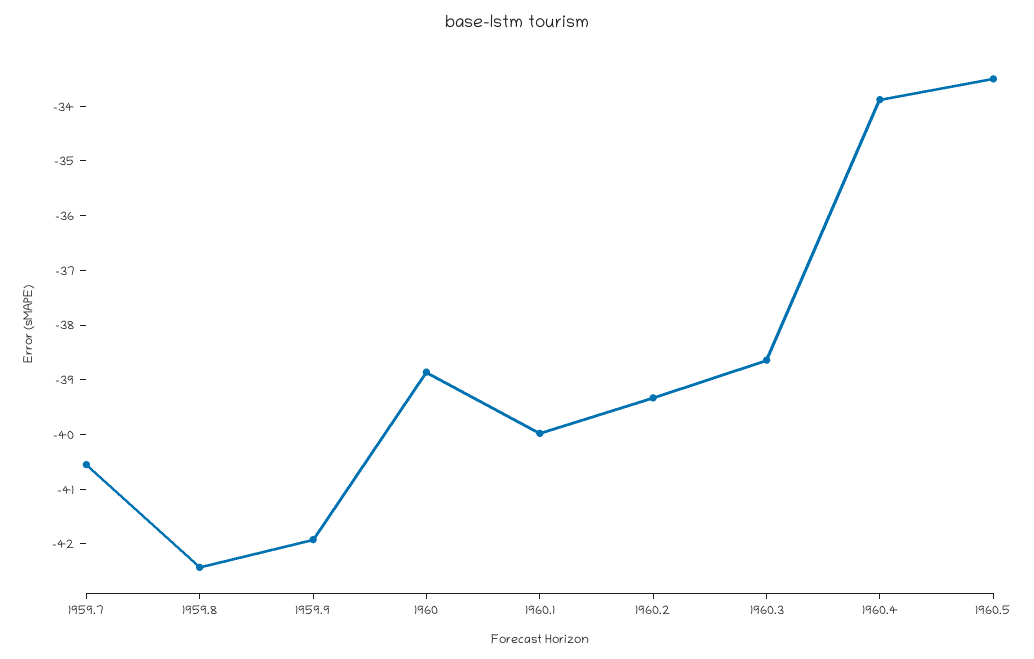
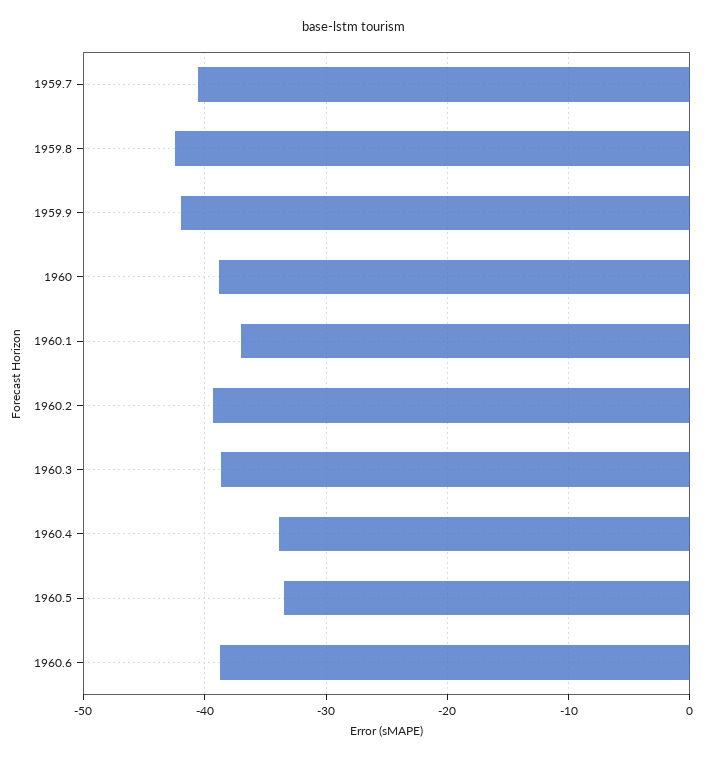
1960.1: -40 -> -37
1960.6: none -> -39

